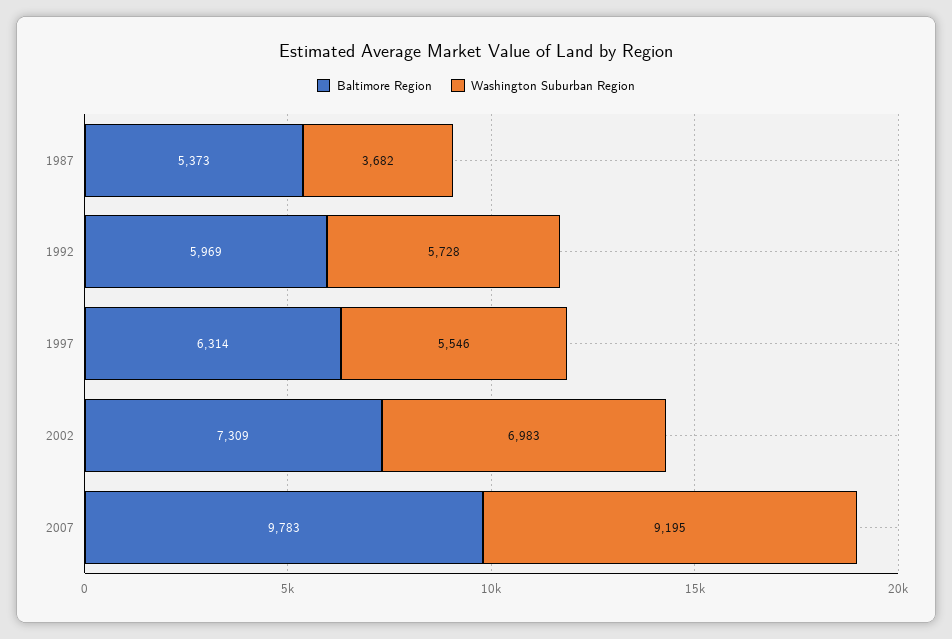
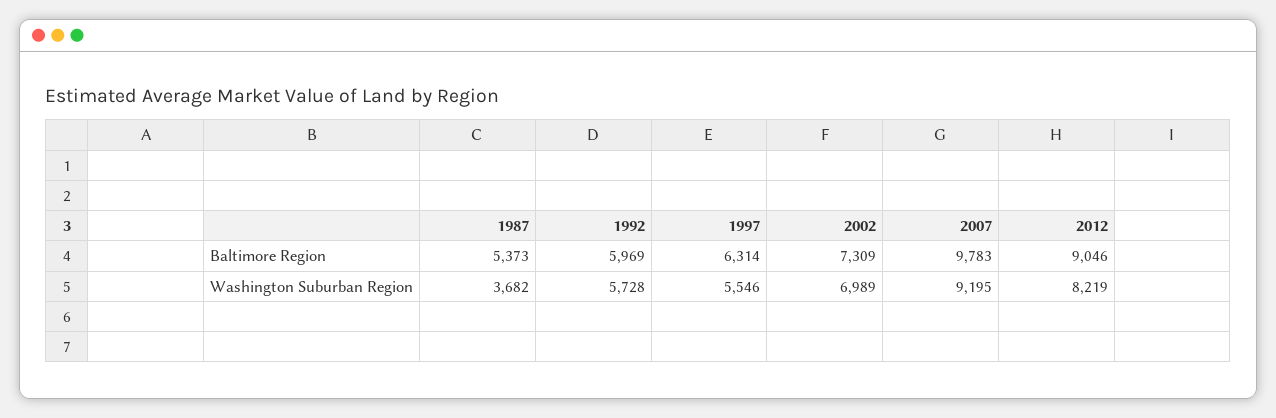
Washington Suburban Region, 2002: 6983 -> 6989
Baltimore Region, 2012: none -> 9046
Washington Suburban Region, 2012: none -> 8219

